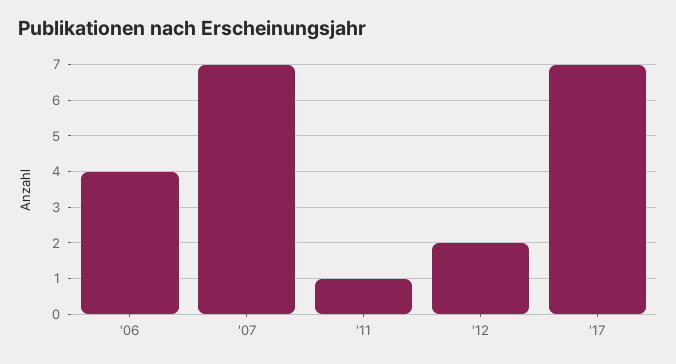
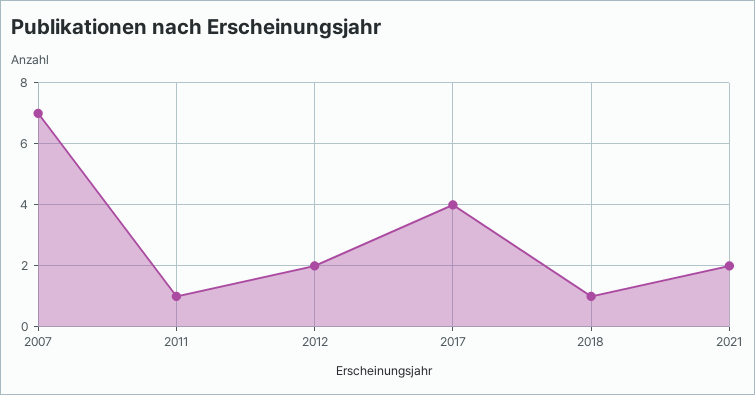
'06: 4 -> none
'17: 7 -> 4
2018: none -> 1
2021: none -> 2

